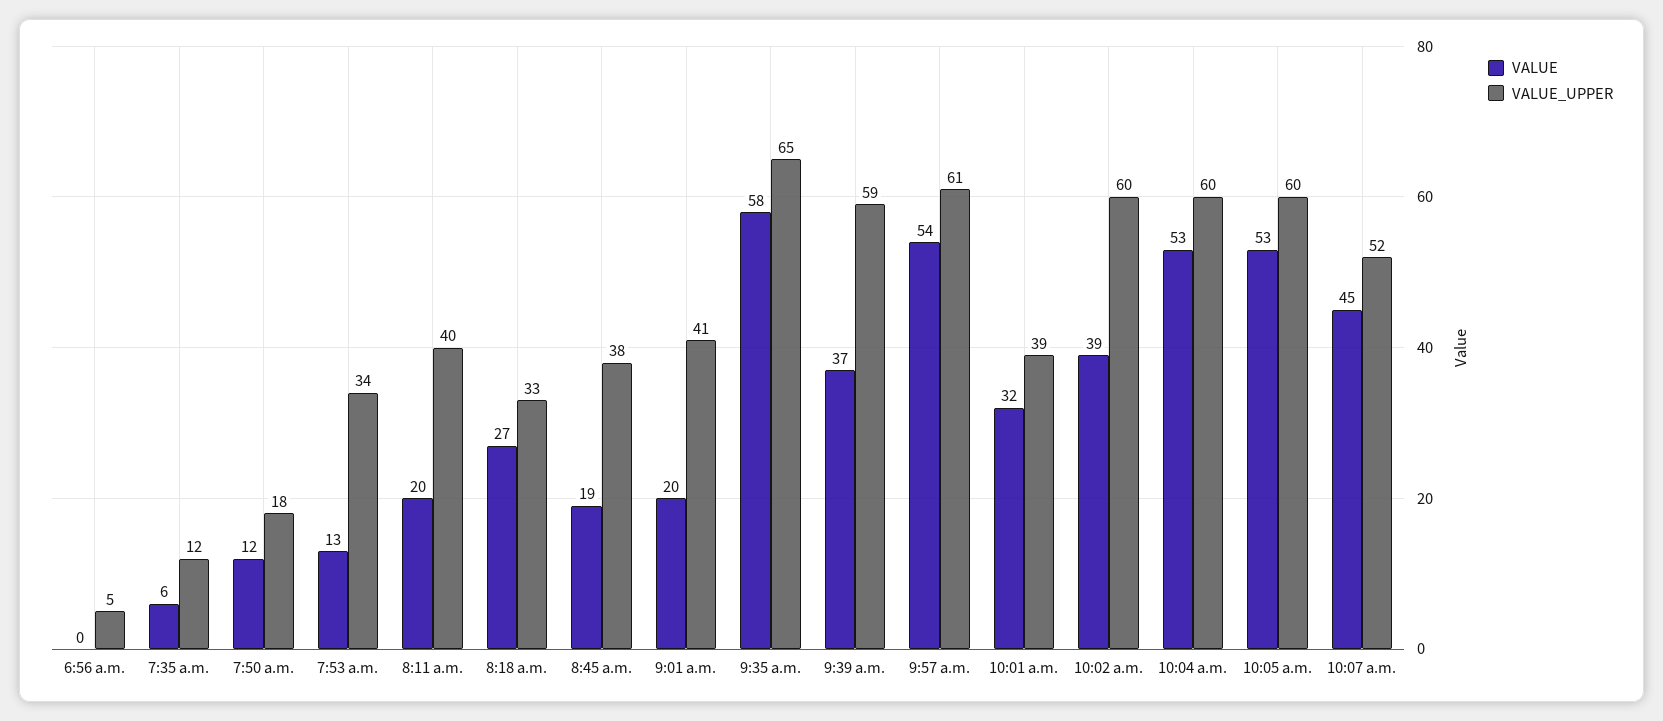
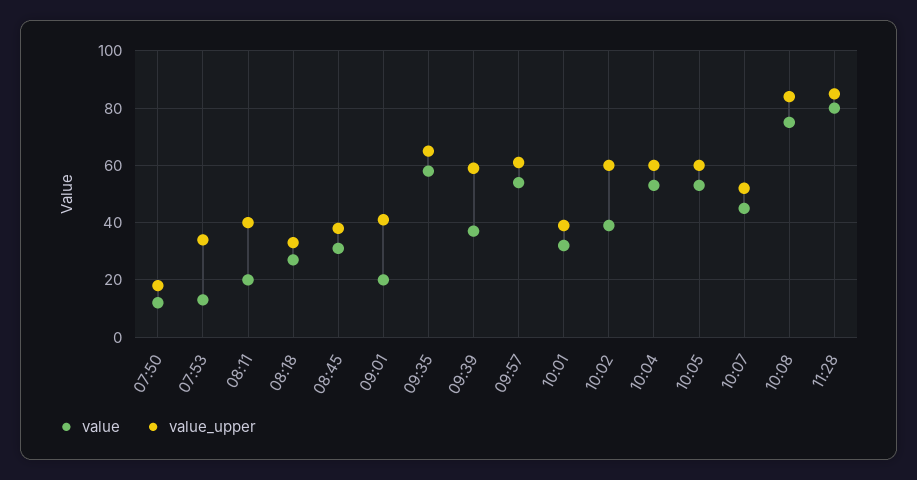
VALUE, 6:56 a.m.: 0 -> none
VALUE_UPPER, 6:56 a.m.: 5 -> none
VALUE, 7:35 a.m.: 6 -> none
VALUE_UPPER, 7:35 a.m.: 12 -> none
VALUE, 8:45 a.m.: 19 -> 30
VALUE, 10:08: none -> 75
VALUE_UPPER, 10:08: none -> 85
VALUE, 11:28: none -> 80
VALUE_UPPER, 11:28: none -> 85

